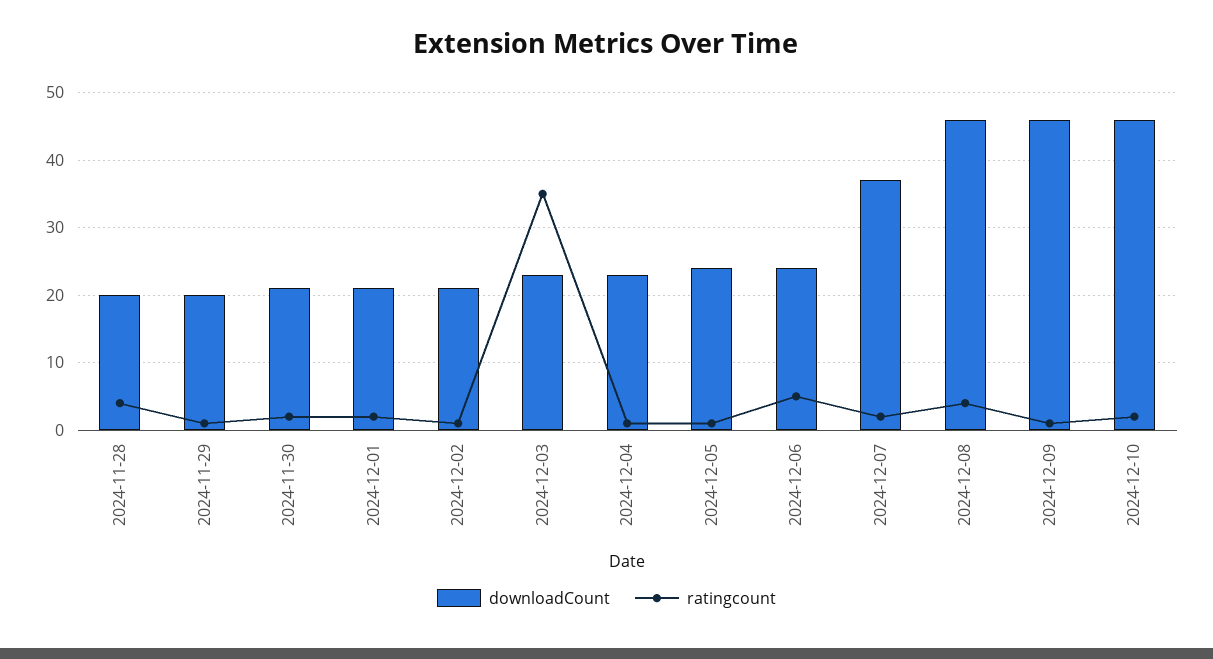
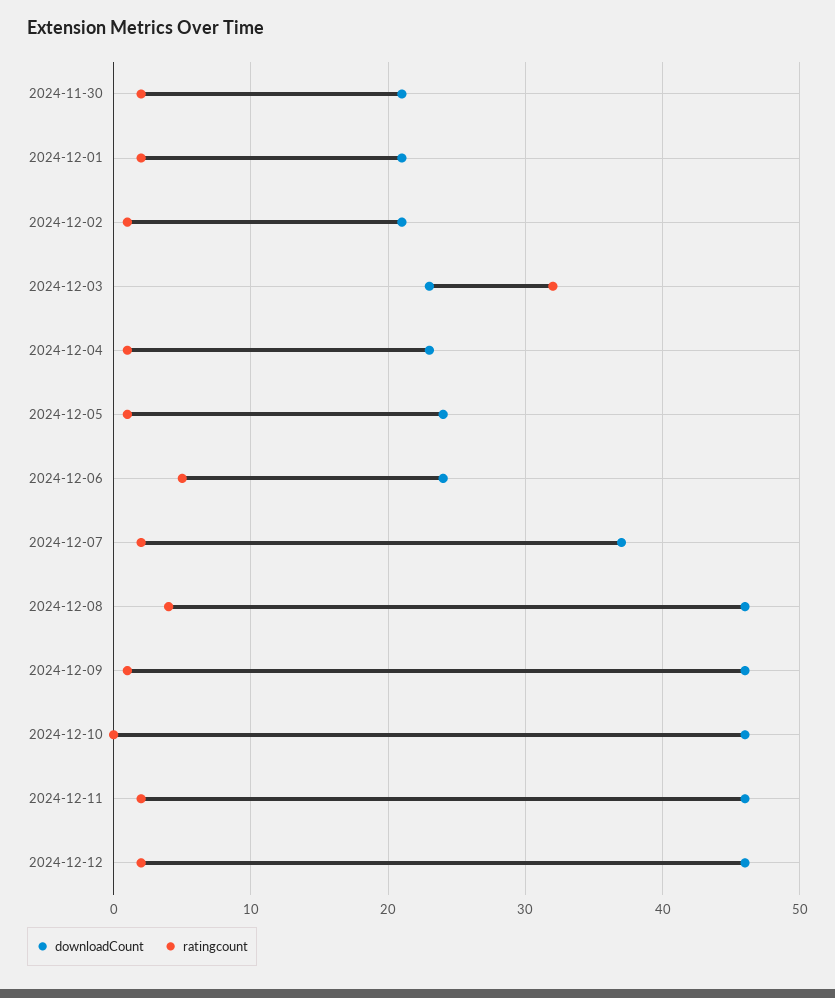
downloadCount, 2024-11-28: 20 -> none
ratingcount, 2024-11-28: 4 -> none
downloadCount, 2024-11-29: 20 -> none
ratingcount, 2024-11-29: 1 -> none
ratingcount, 2024-12-03: 35 -> 32
ratingcount, 2024-12-10: 2 -> 0
downloadCount, 2024-12-11: none -> 46
ratingcount, 2024-12-11: none -> 2
downloadCount, 2024-12-12: none -> 46
ratingcount, 2024-12-12: none -> 2

